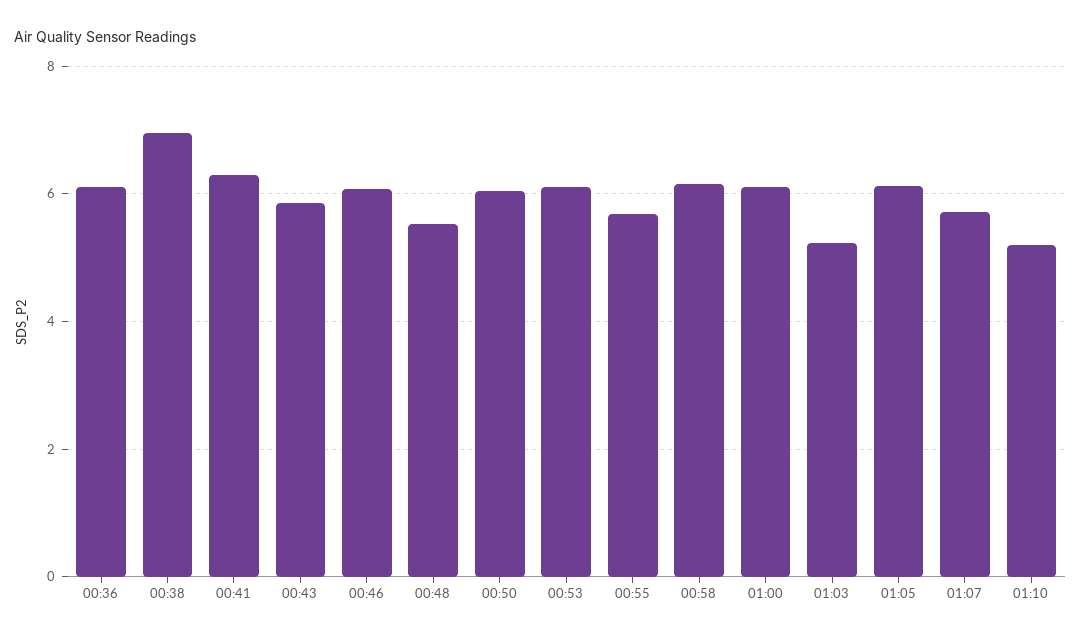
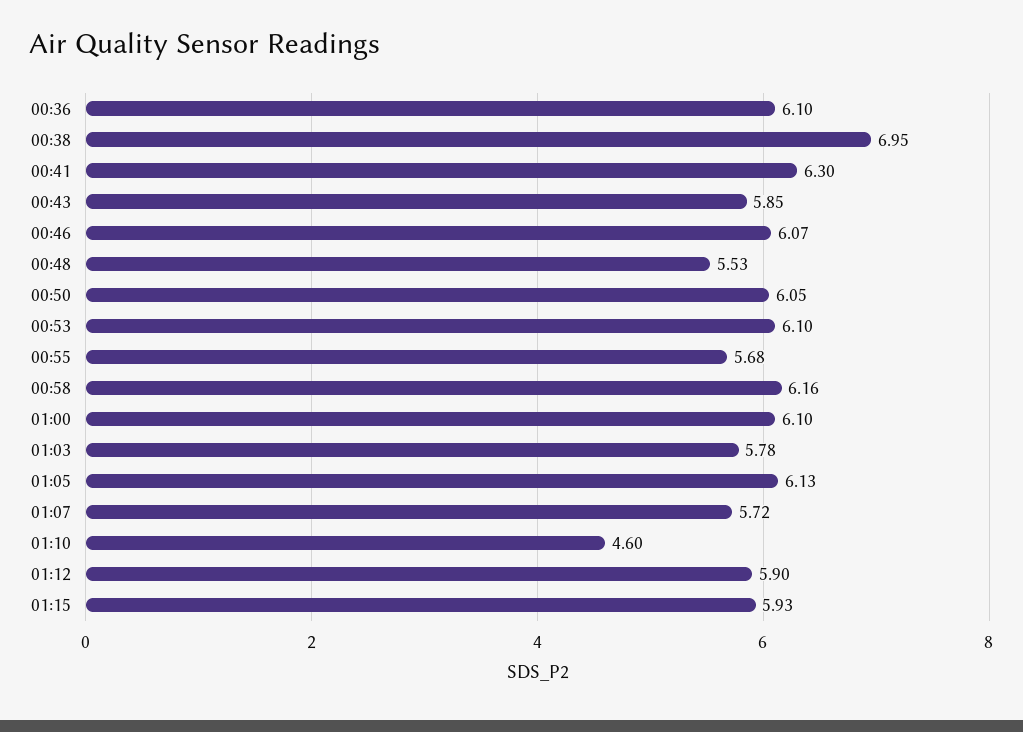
01:03: 5.2 -> 5.78
01:10: 5.2 -> 4.6
01:12: none -> 5.9
01:15: none -> 5.93

